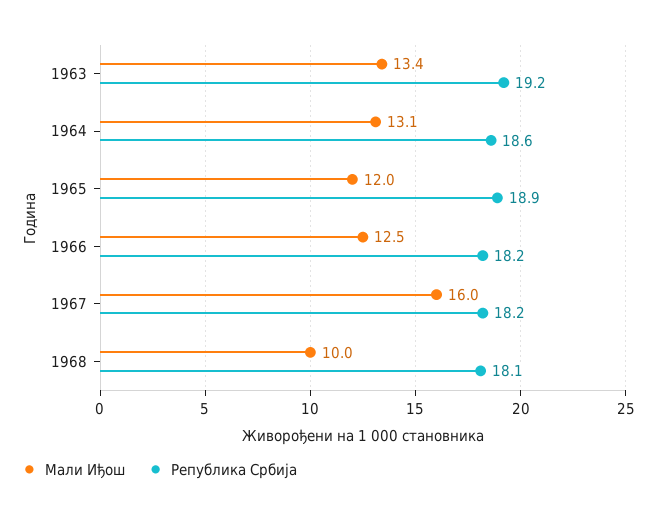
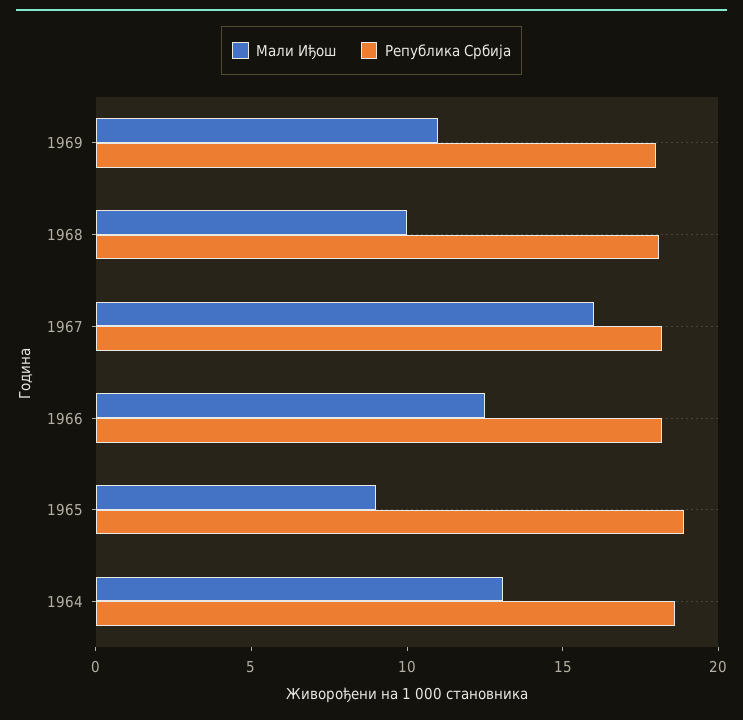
Мали Иђош, 1963: 13.4 -> none
Република Србија, 1963: 19.2 -> none
Мали Иђош, 1965: 12 -> 9
Мали Иђош, 1969: none -> 11
Република Србија, 1969: none -> 18

